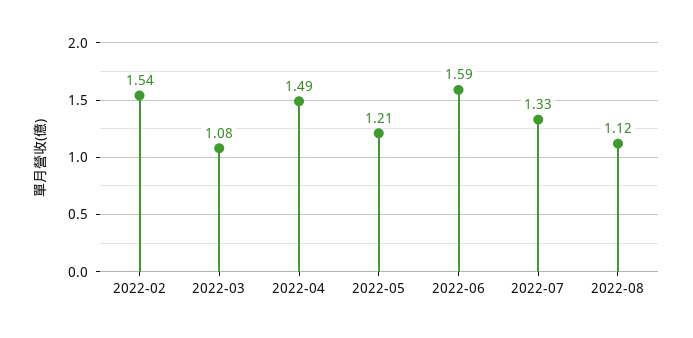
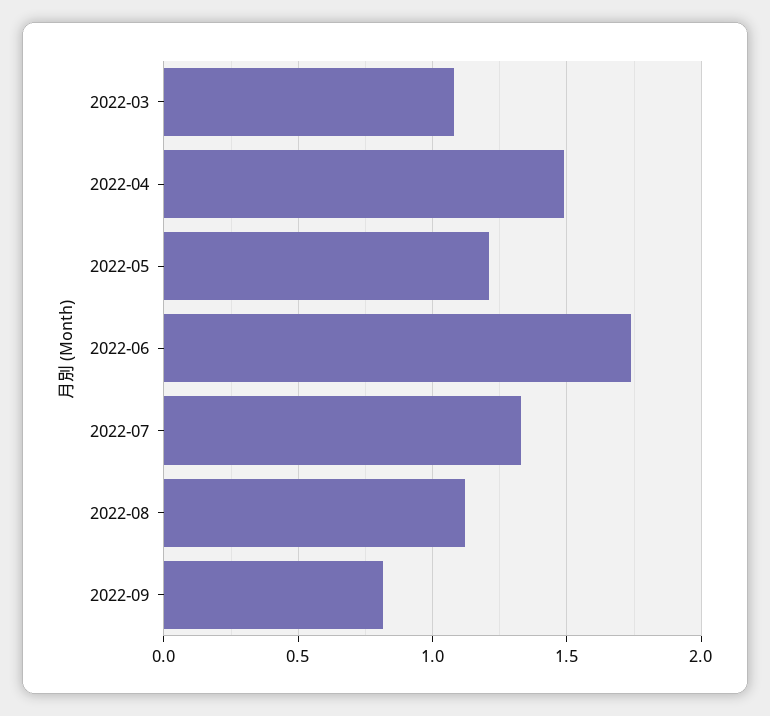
2022-02: 1.54 -> none
2022-06: 1.59 -> 1.75
2022-09: none -> 0.8

